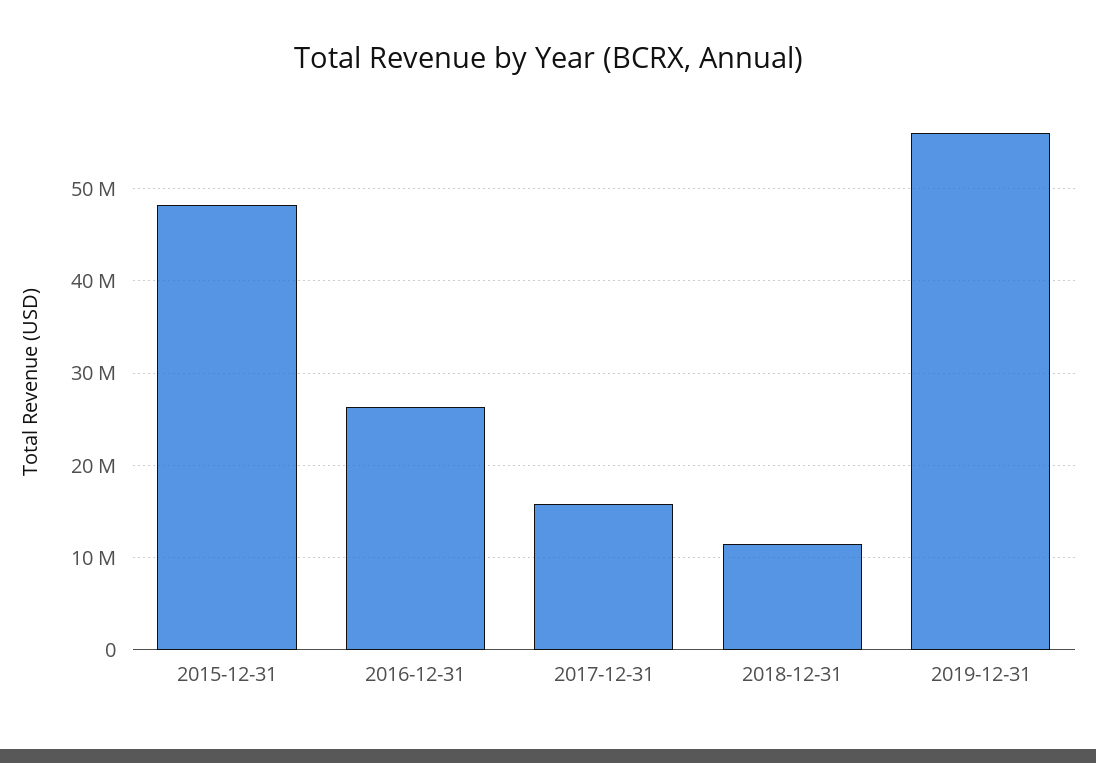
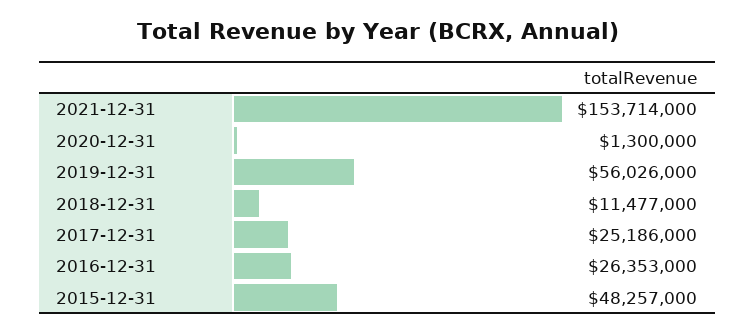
2017-12-31: 16000000 -> 25186000
2021-12-31: none -> 153714000
2020-12-31: none -> 1300000

